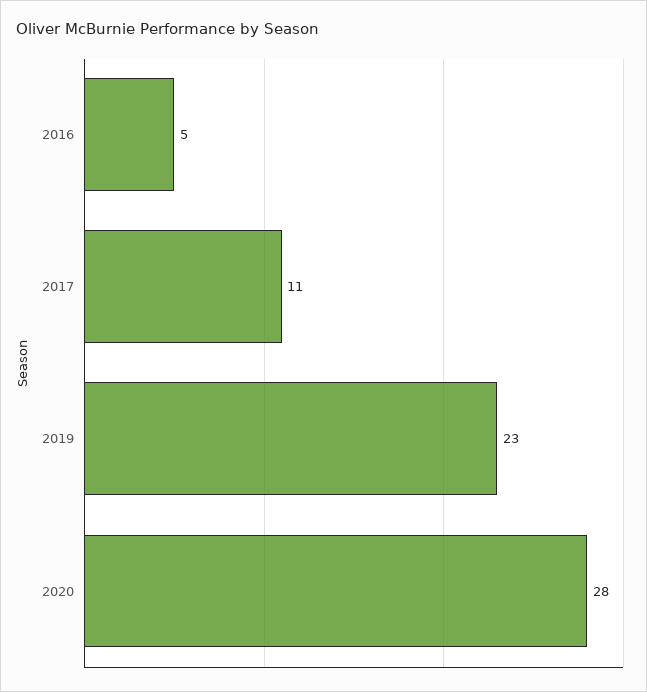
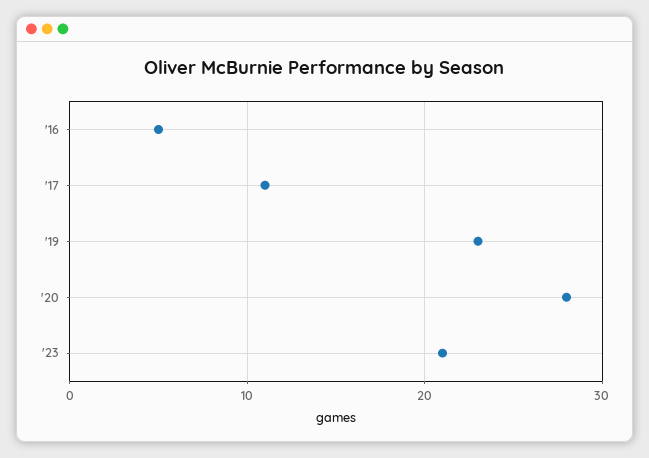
'23: none -> 21

